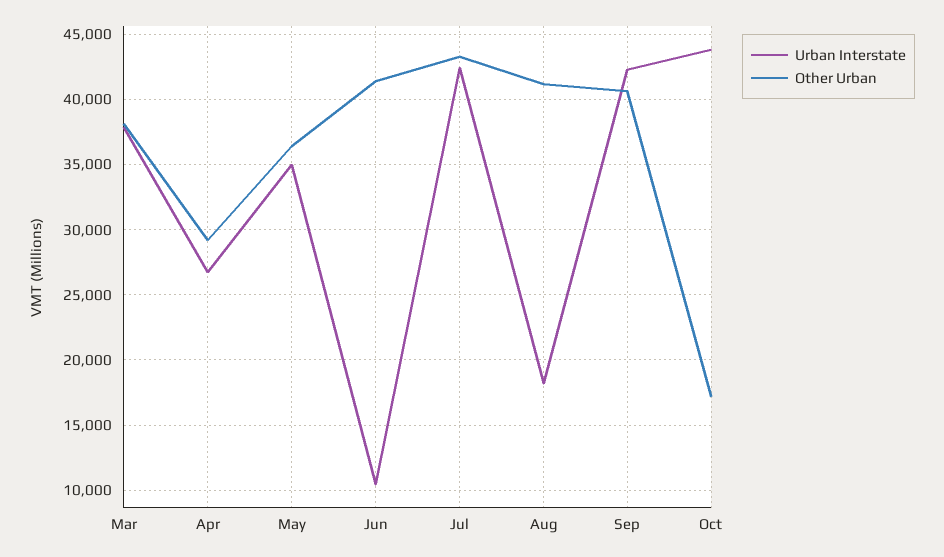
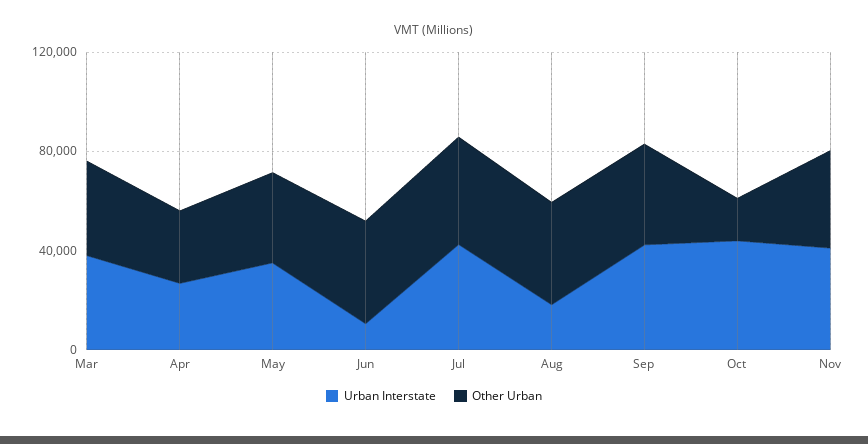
Urban Interstate, Nov: none -> 40000
Other Urban, Nov: none -> 40000

